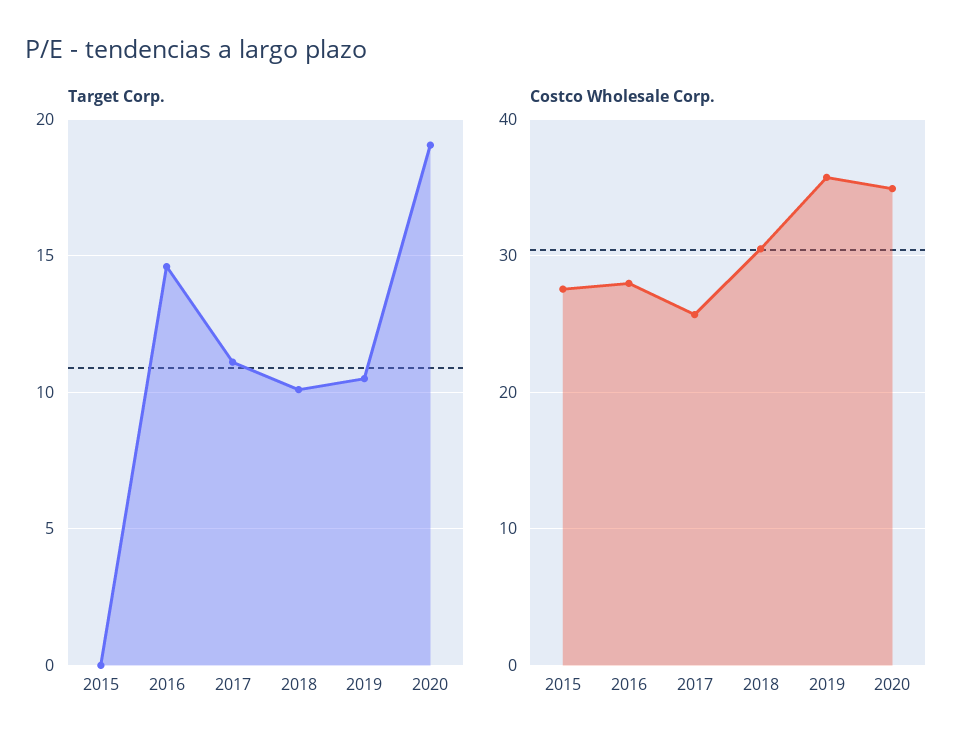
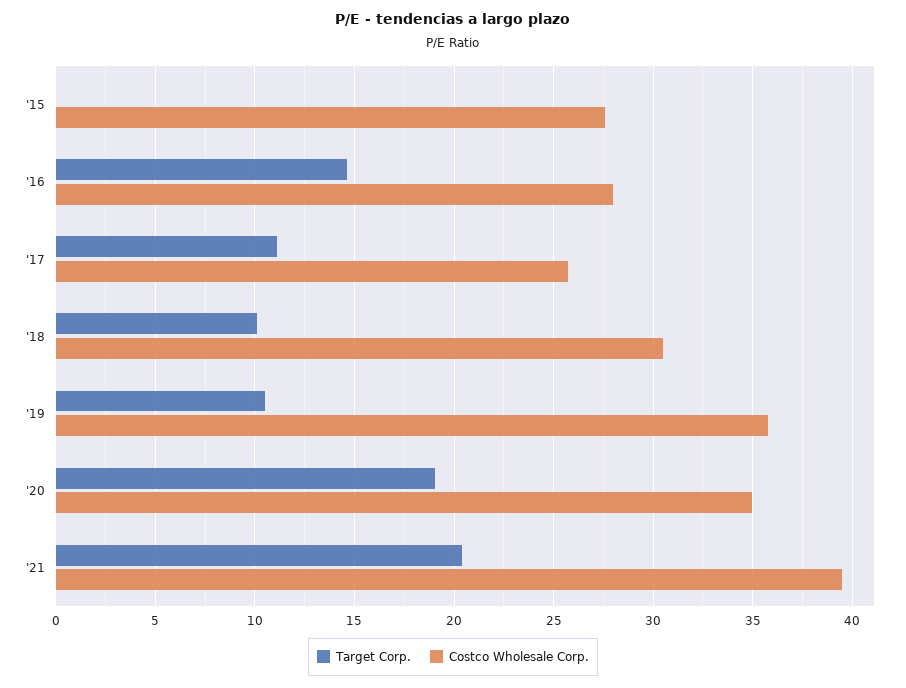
Target Corp., '21: none -> 20.5
Costco Wholesale Corp., '21: none -> 39.5

